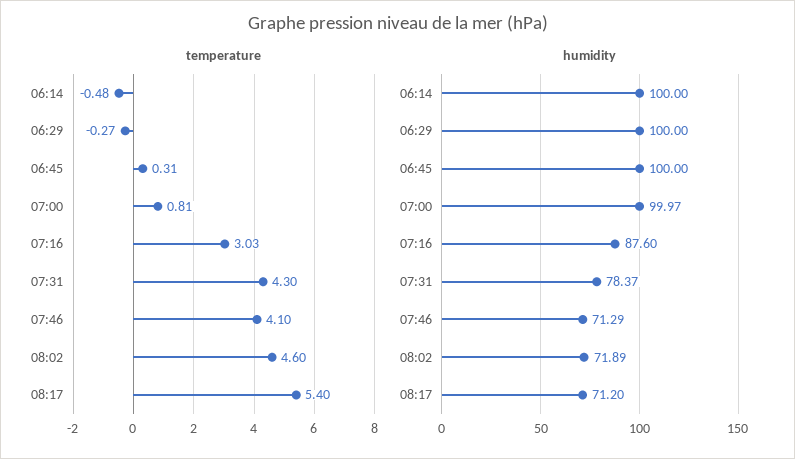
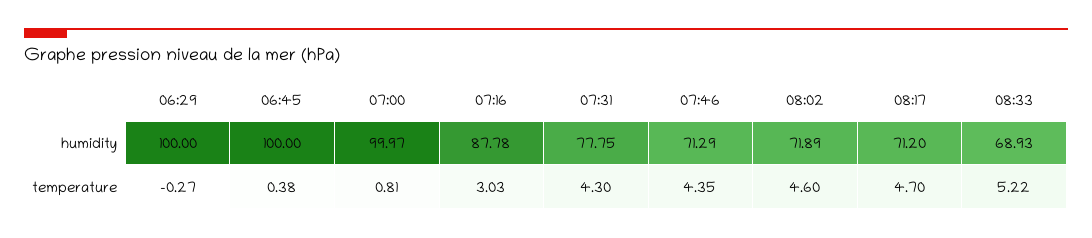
temperature, 06:14: -0.48 -> none
temperature, 06:45: 0.31 -> 0.38
temperature, 07:46: 4.1 -> 4.35
temperature, 08:17: 5.4 -> 4.7
humidity, 06:14: 100 -> none
humidity, 07:16: 87.6 -> 87.78
humidity, 07:31: 78.37 -> 77.75
humidity, 08:33: none -> 68.93
temperature, 08:33: none -> 5.22

